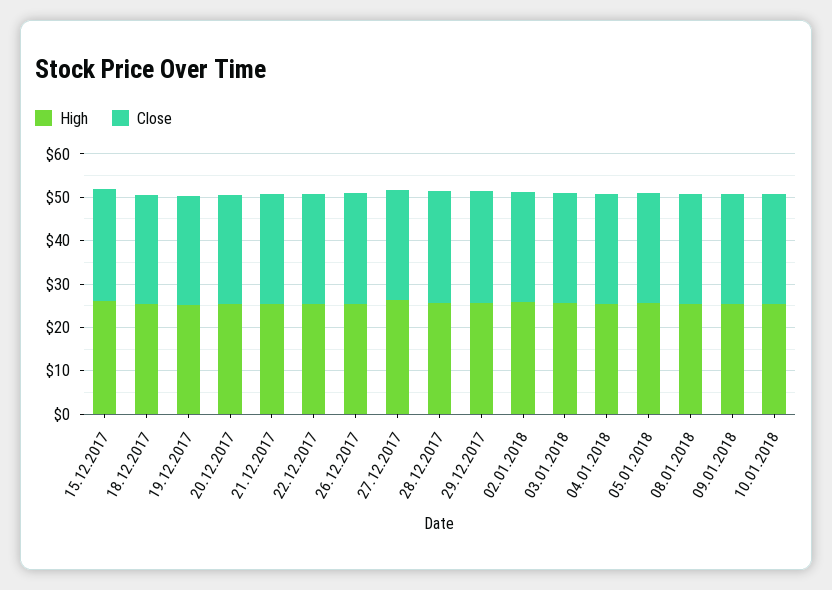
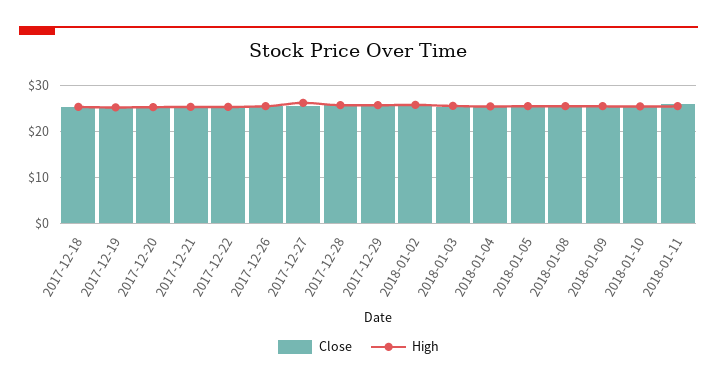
High, 15.12.2017: 26 -> none
Close, 15.12.2017: 26 -> none
Close, 2018-01-11: none -> 26
High, 2018-01-11: none -> 26

